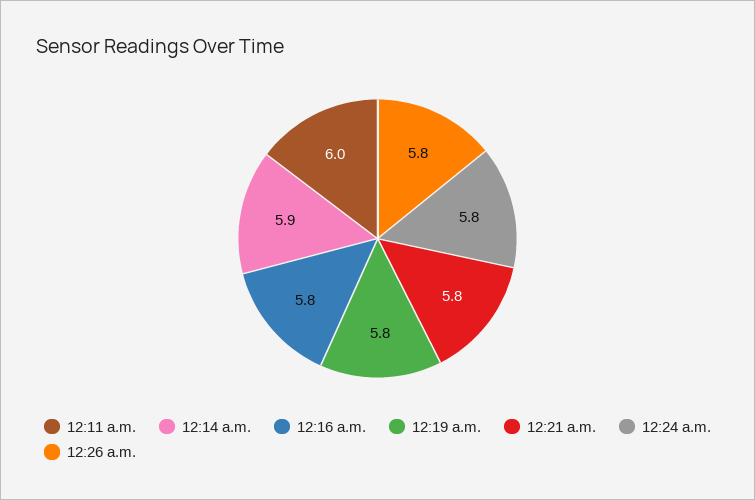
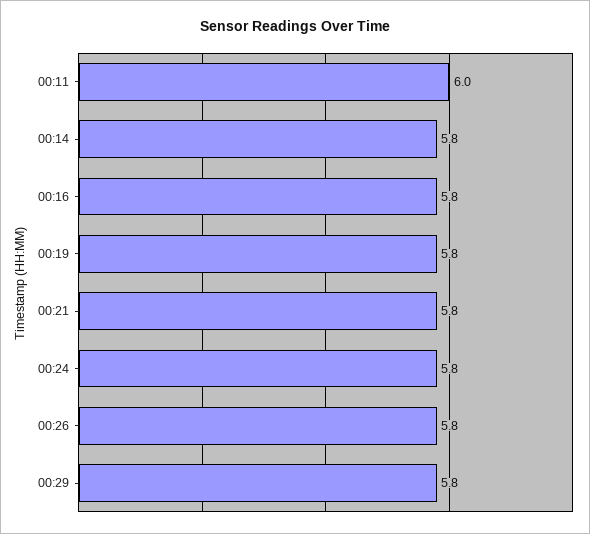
12:14 a.m.: 5.9 -> 5.8
00:29: none -> 5.8

